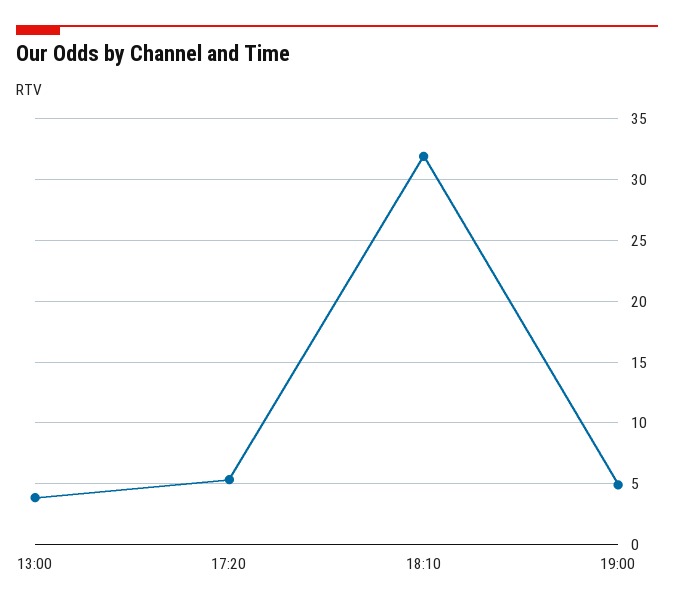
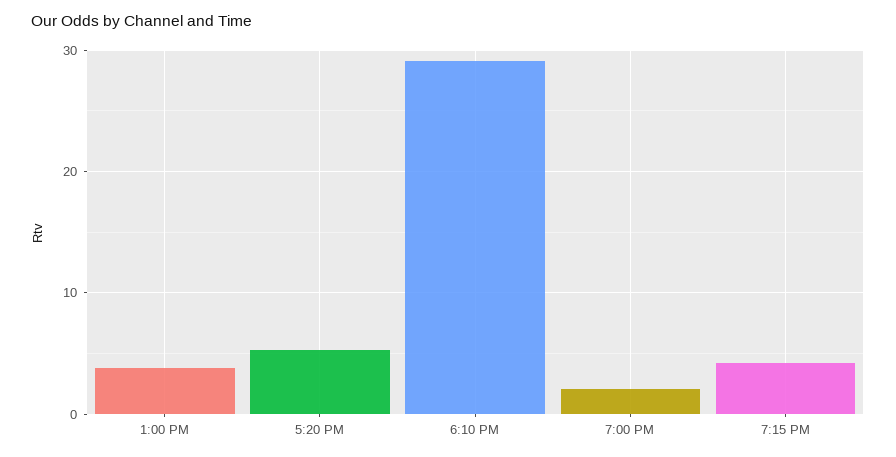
18:10: 32 -> 29
19:00: 5 -> 2
7:15 PM: none -> 4

